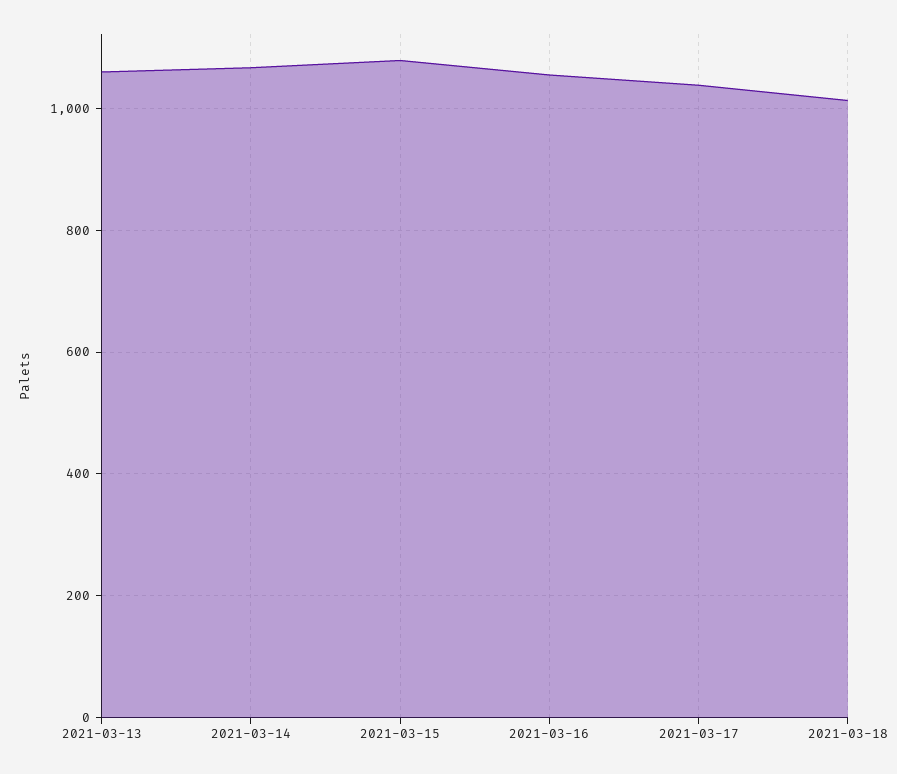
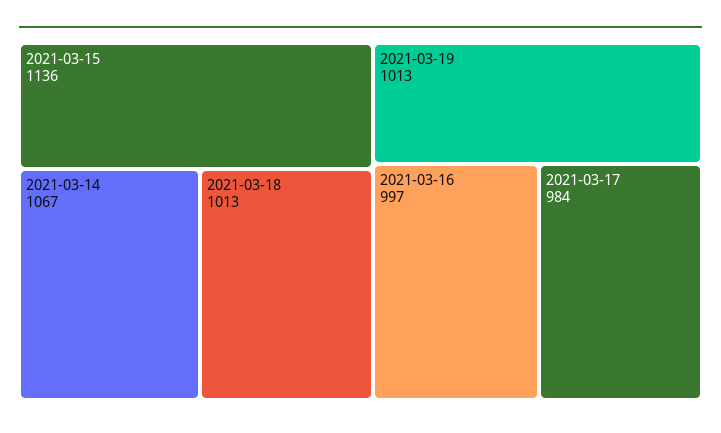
2021-03-13: 1060 -> none
2021-03-15: 1080 -> 1136
2021-03-16: 1060 -> 997
2021-03-17: 1040 -> 984
2021-03-19: none -> 1013

